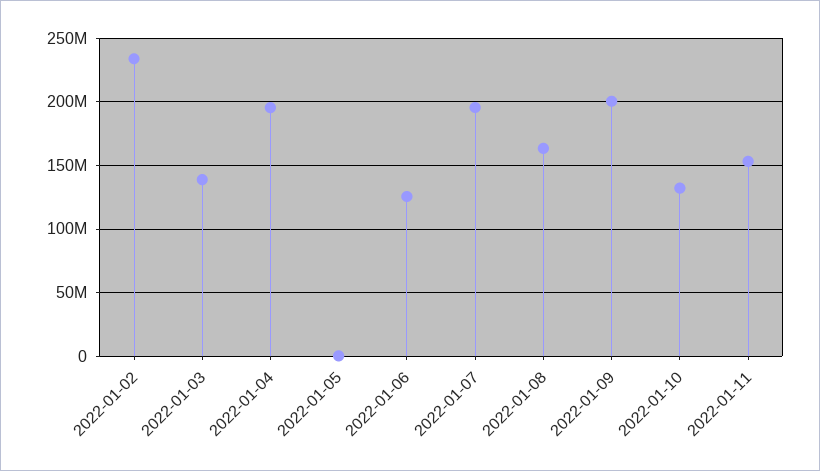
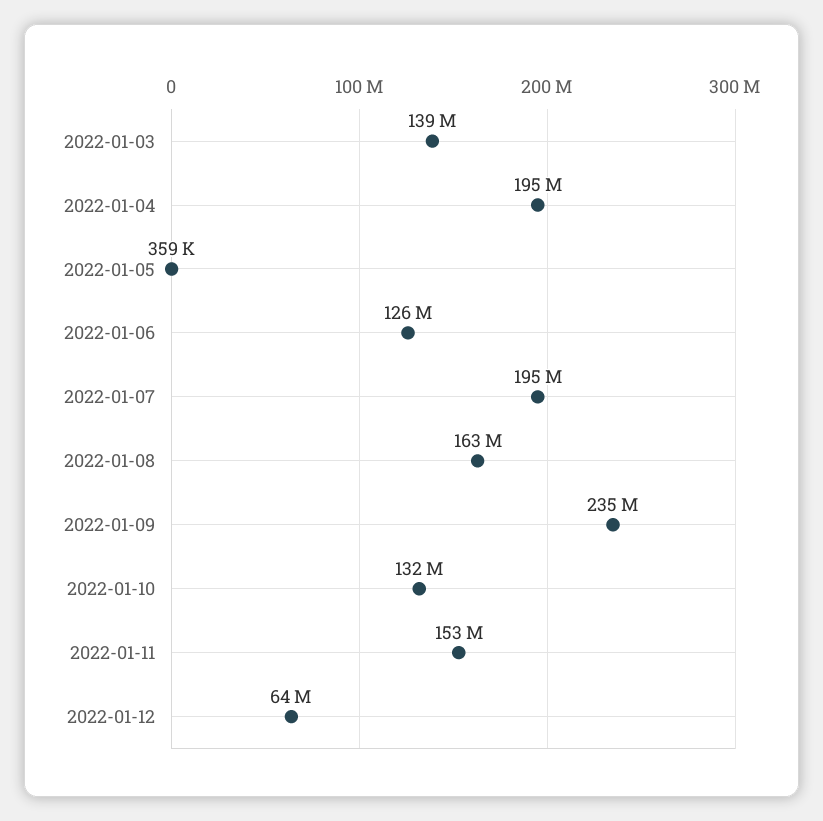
2022-01-02: 235000000 -> none
2022-01-09: 200000000 -> 235000000
2022-01-12: none -> 64000000

